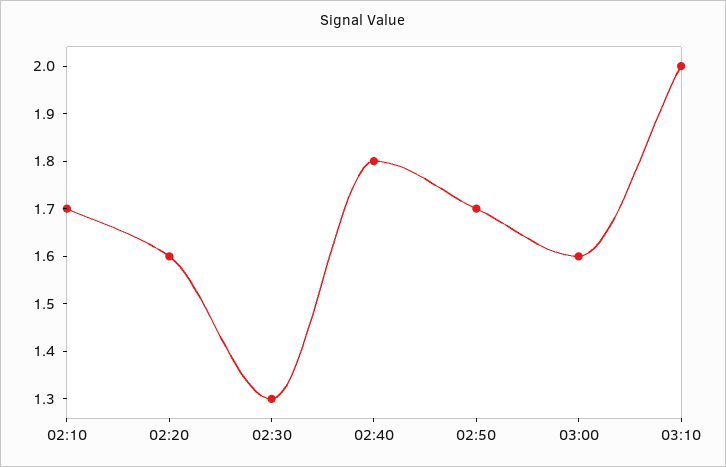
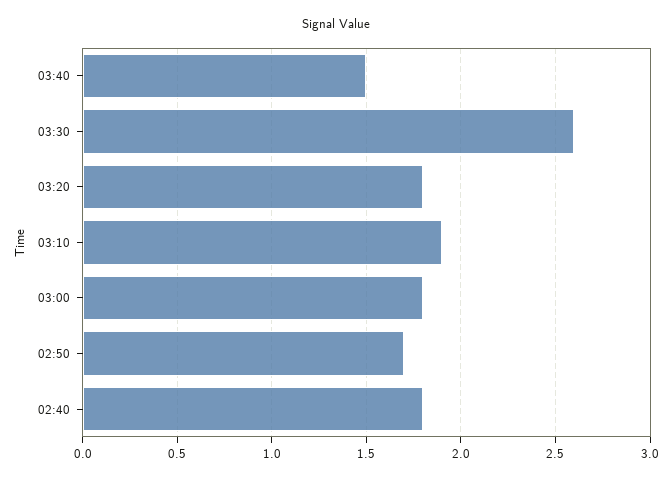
02:10: 1.7 -> none
02:20: 1.6 -> none
02:30: 1.3 -> none
03:00: 1.6 -> 1.8
03:10: 2 -> 1.9
03:40: none -> 1.5
03:30: none -> 2.6
03:20: none -> 1.8

